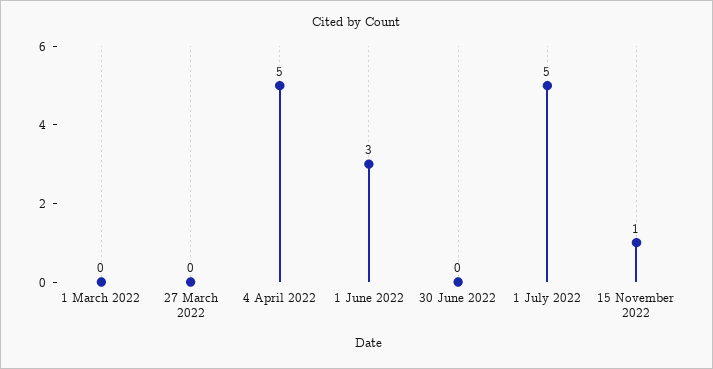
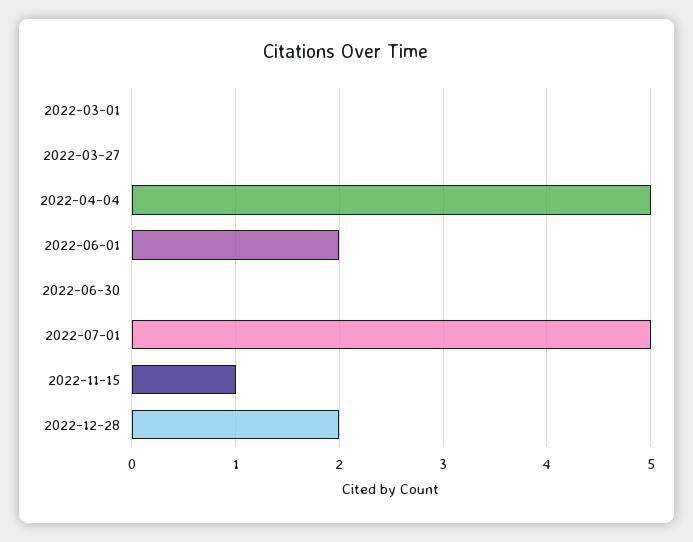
1 June 2022: 3 -> 2
2022-12-28: none -> 2

